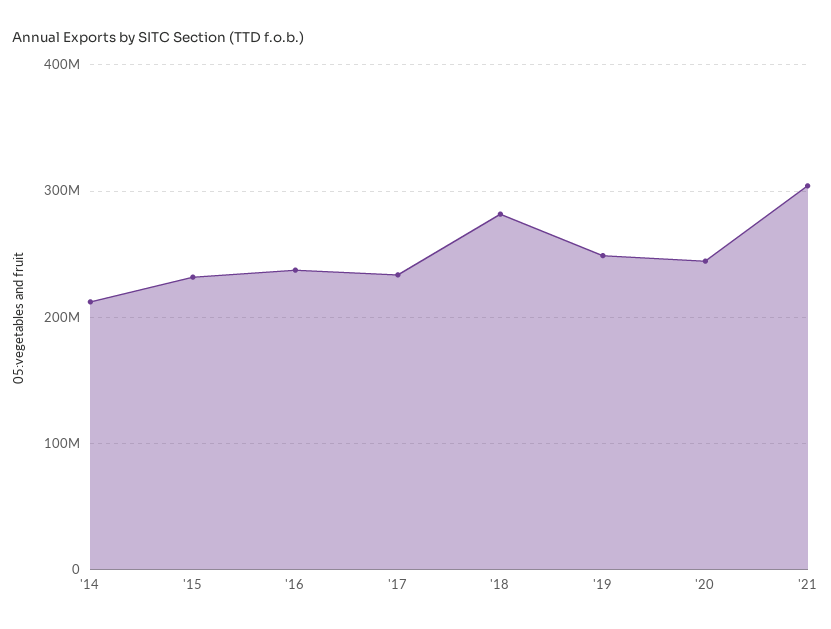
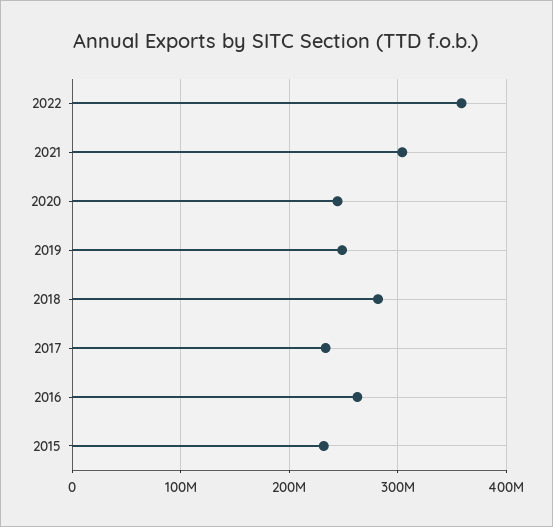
'14: 210000000 -> none
'16: 240000000 -> 260000000
2022: none -> 360000000

